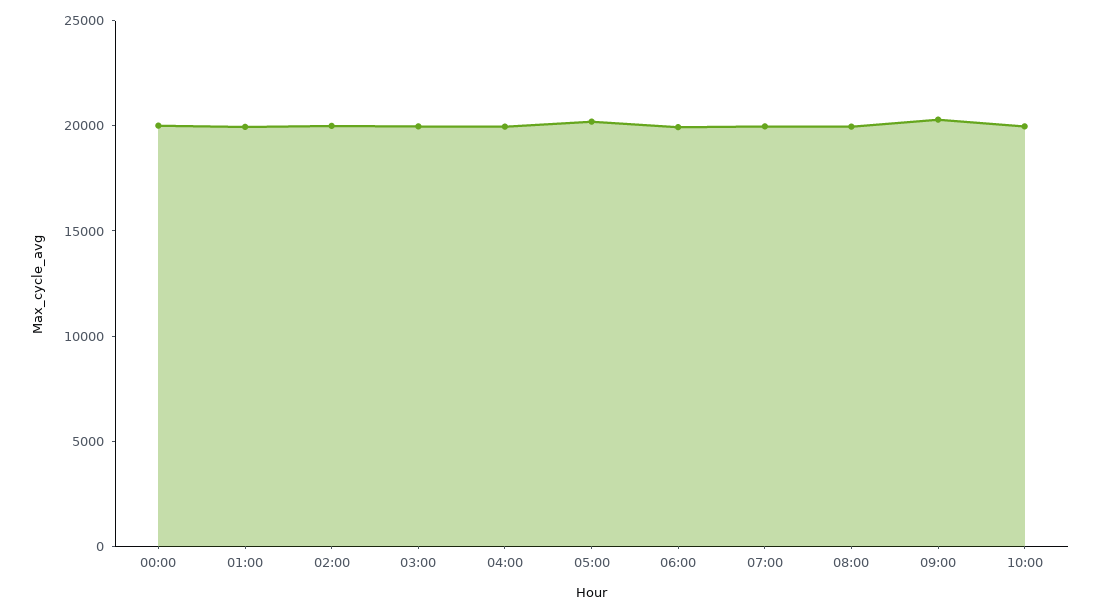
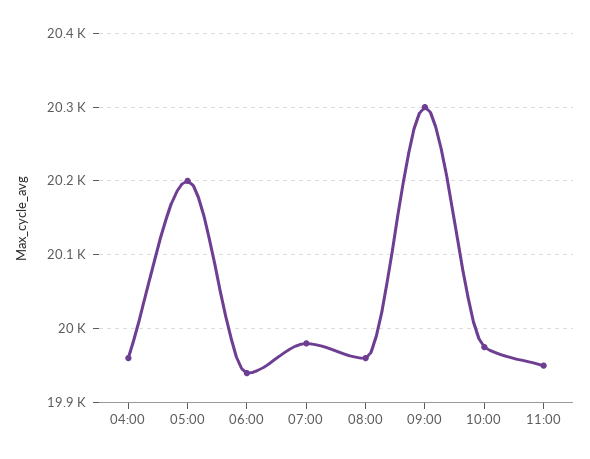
00:00: 20000 -> none
01:00: 20000 -> none
02:00: 20000 -> none
03:00: 20000 -> none
11:00: none -> 19950

